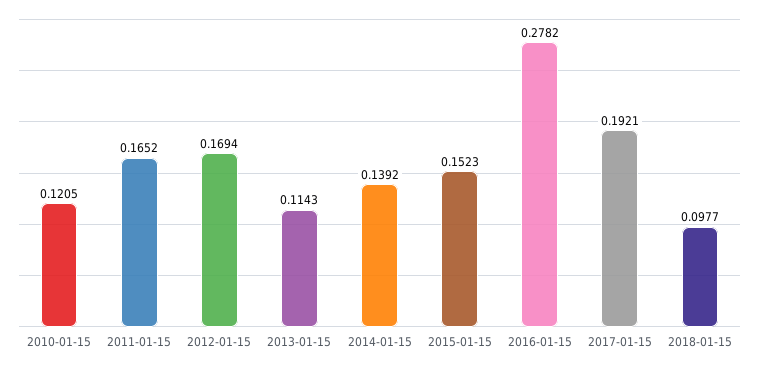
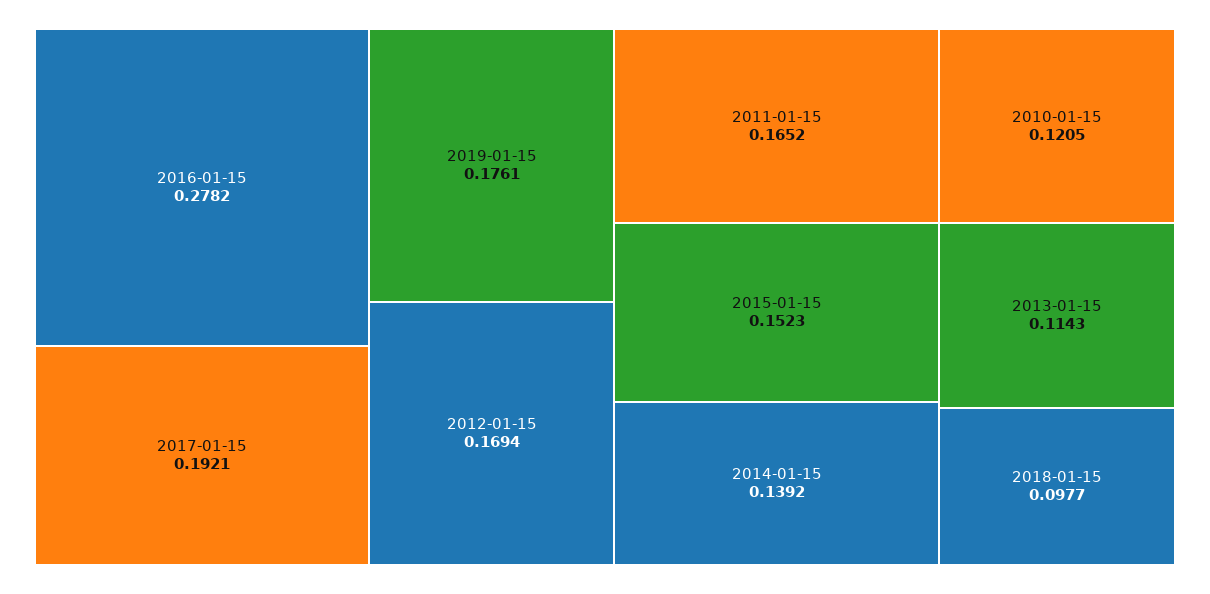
2019-01-15: none -> 0.1761

